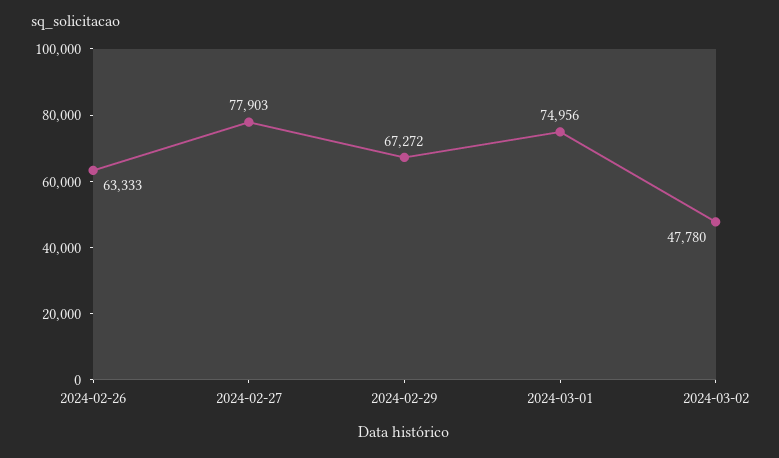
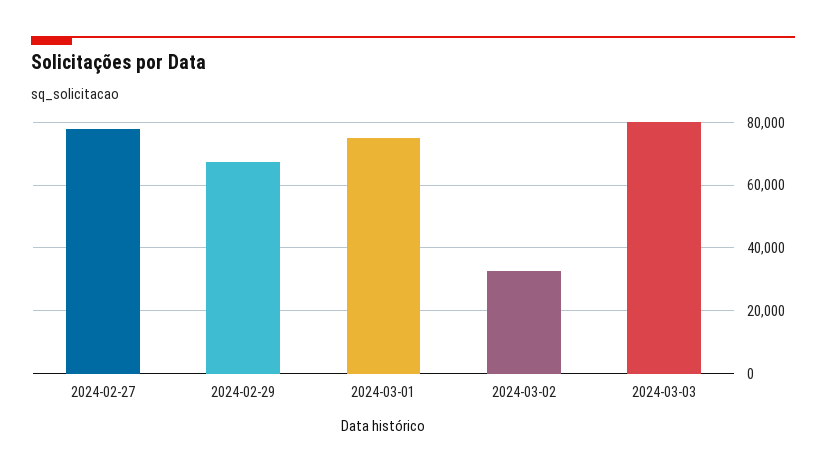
2024-02-26: 63333 -> none
2024-03-02: 47780 -> 32000
2024-03-03: none -> 80000

